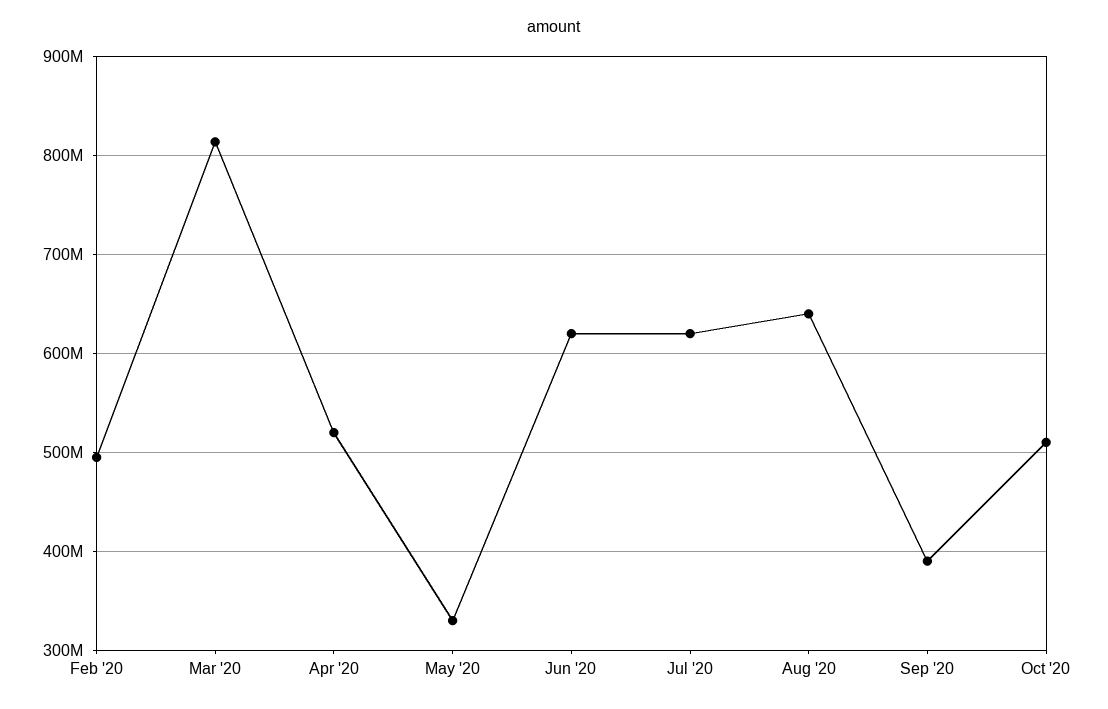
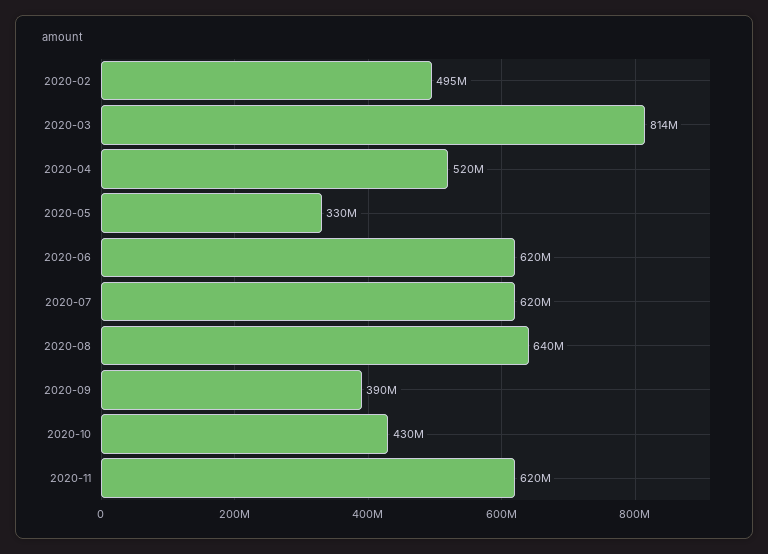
Oct '20: 510000000 -> 430000000
2020-11: none -> 620000000

